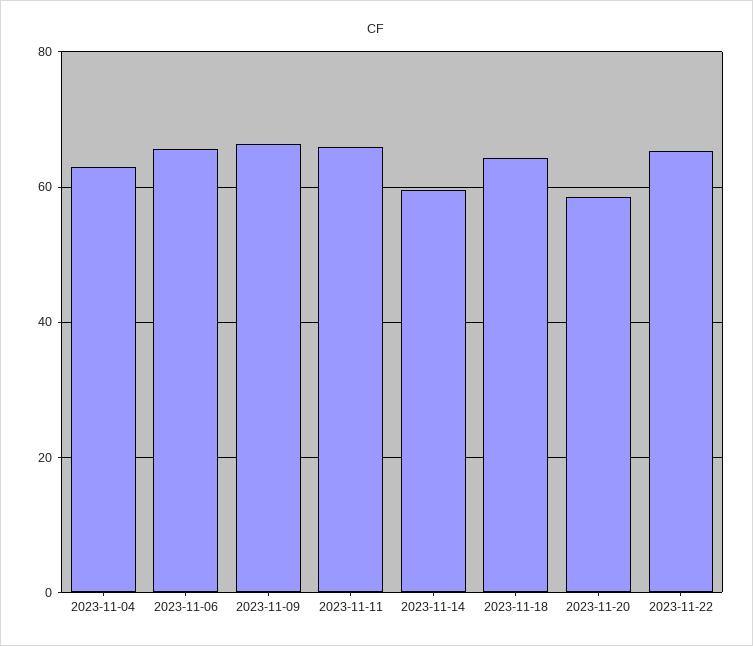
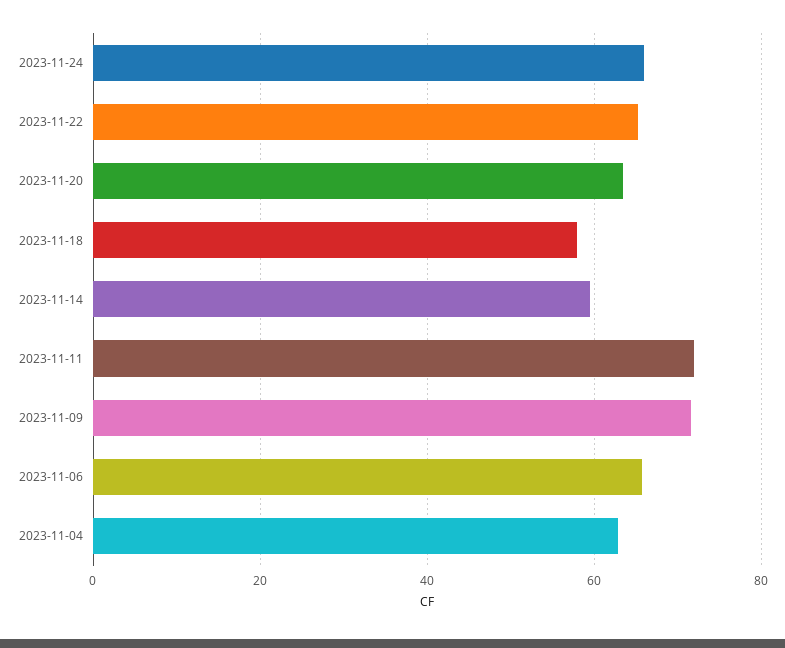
2023-11-09: 66 -> 72
2023-11-11: 66 -> 72
2023-11-18: 64 -> 58
2023-11-20: 58 -> 64
2023-11-24: none -> 66

